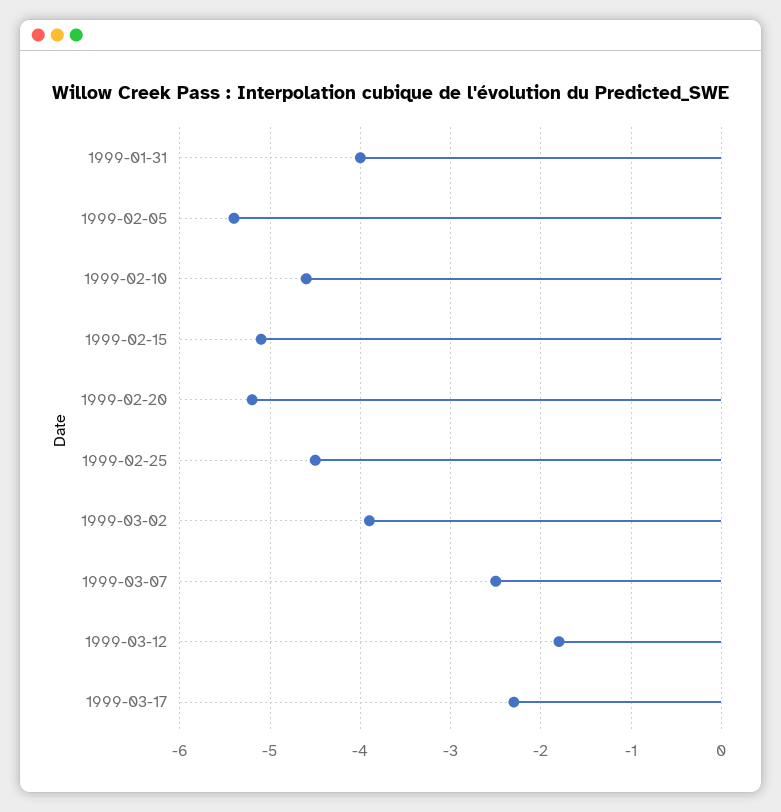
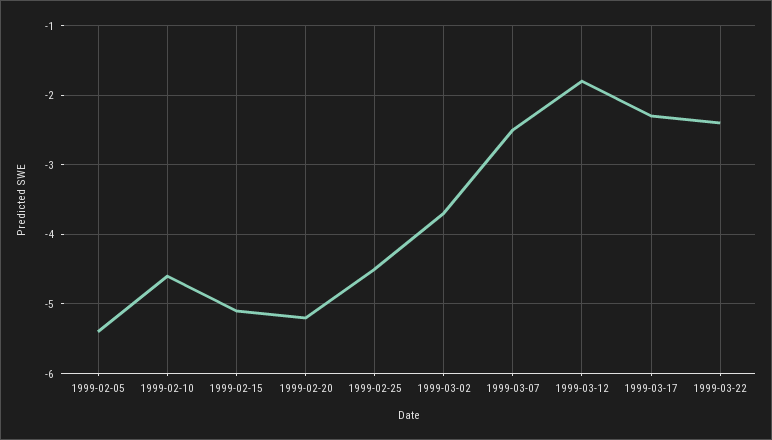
1999-01-31: -4 -> none
1999-03-02: -3.9 -> -3.7
1999-03-22: none -> -2.4

